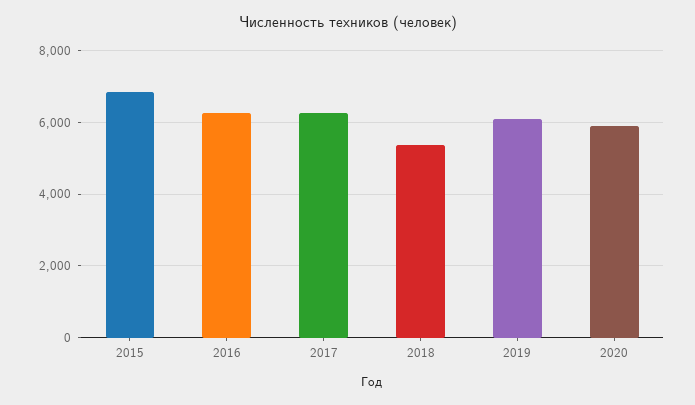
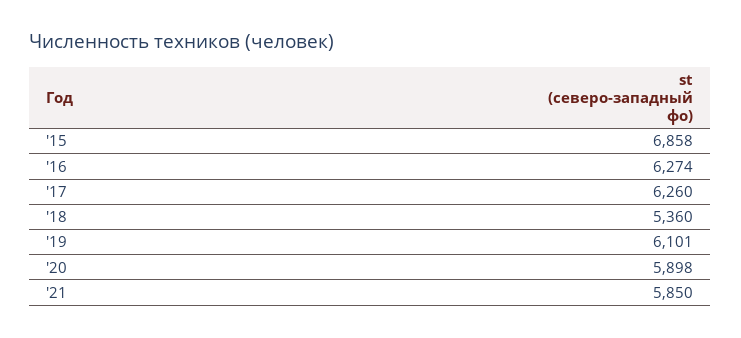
'21: none -> 5850

